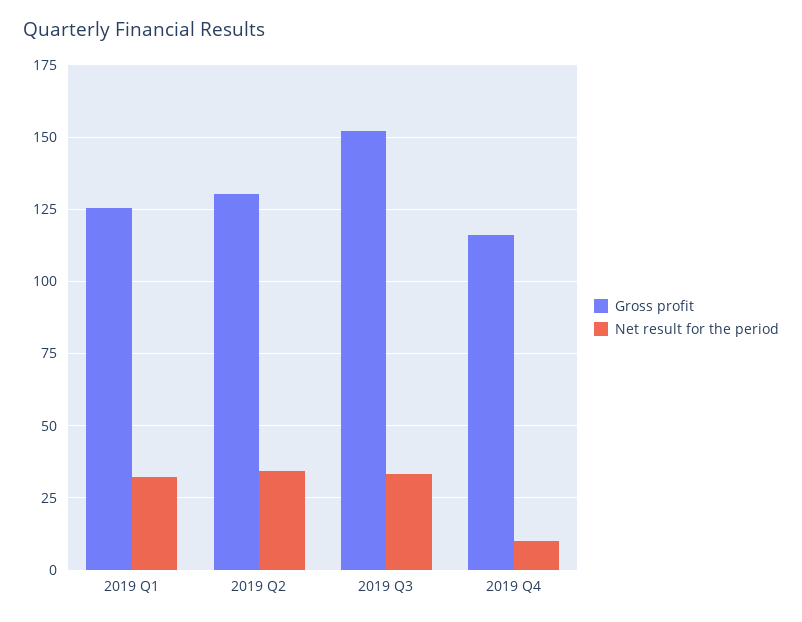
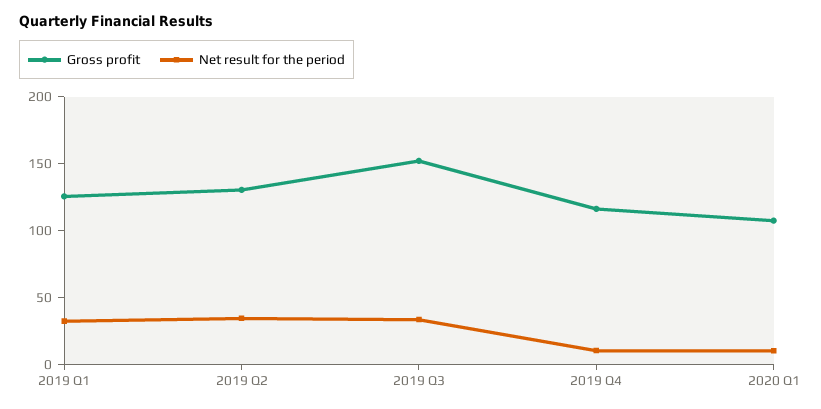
Gross profit, 2020 Q1: none -> 110
Net result for the period, 2020 Q1: none -> 10

